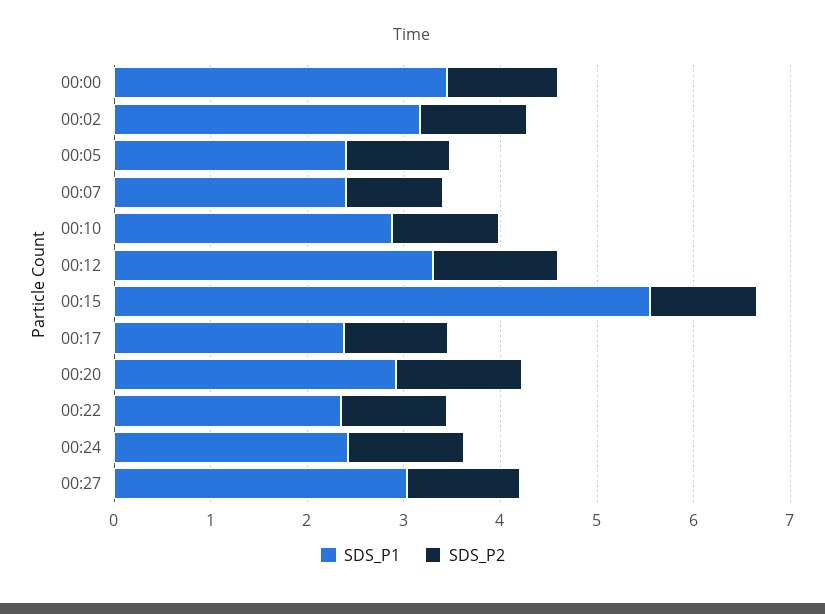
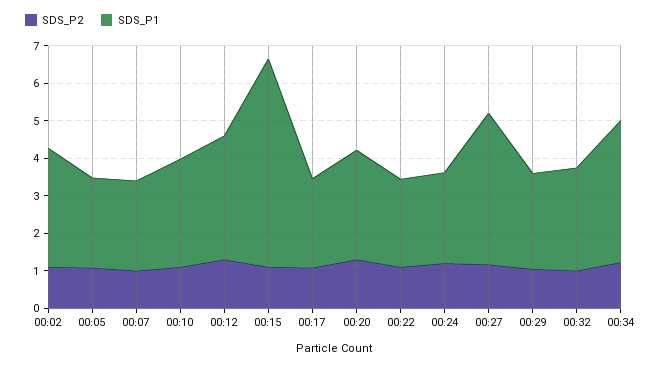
SDS_P1, 00:00: 3.4 -> none
SDS_P2, 00:00: 1.2 -> none
SDS_P1, 00:27: 3 -> 4
SDS_P2, 00:29: none -> 1
SDS_P1, 00:29: none -> 2.5
SDS_P2, 00:32: none -> 1
SDS_P1, 00:32: none -> 2.75
SDS_P2, 00:34: none -> 1.25
SDS_P1, 00:34: none -> 3.75

